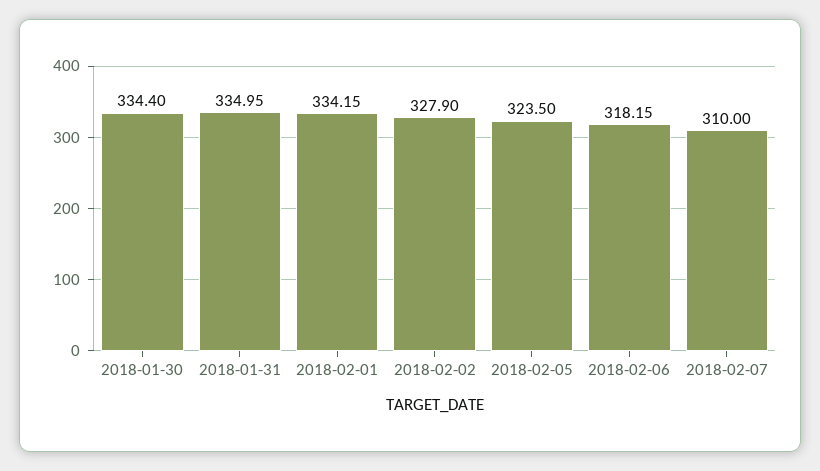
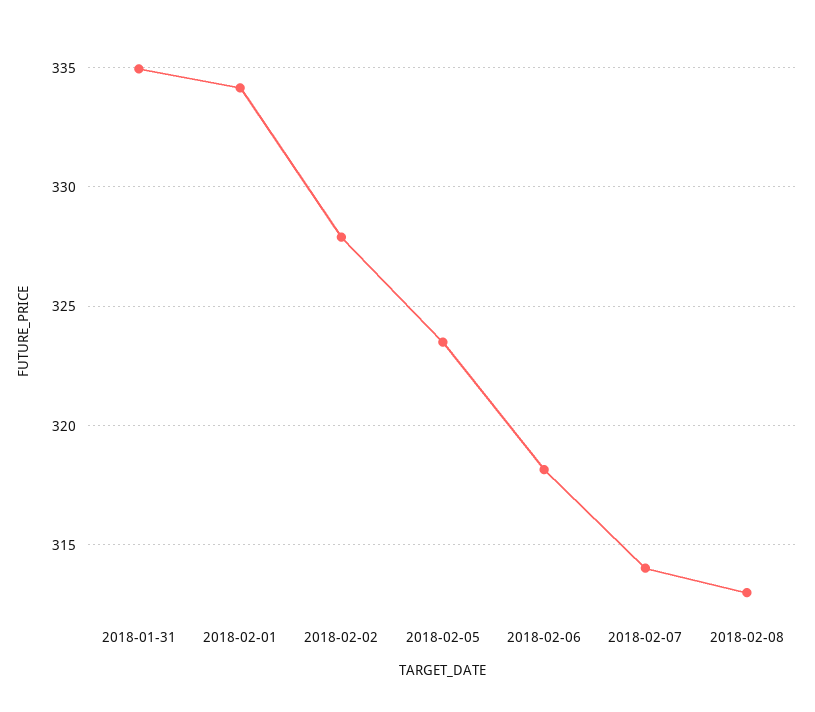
2018-01-30: 334.4 -> none
2018-02-07: 310 -> 314
2018-02-08: none -> 313

